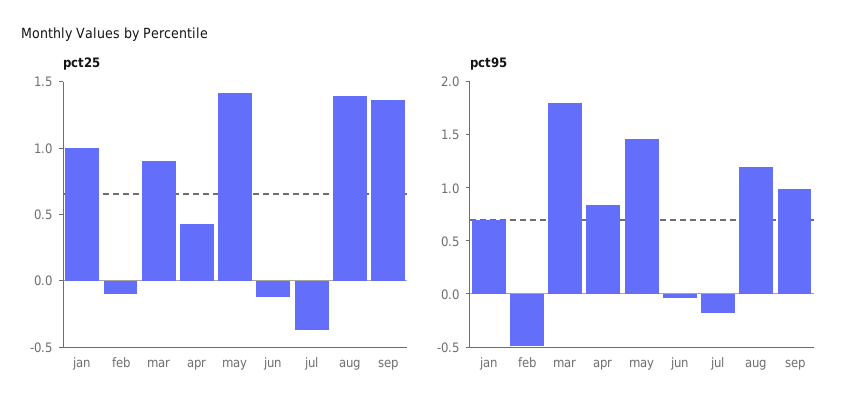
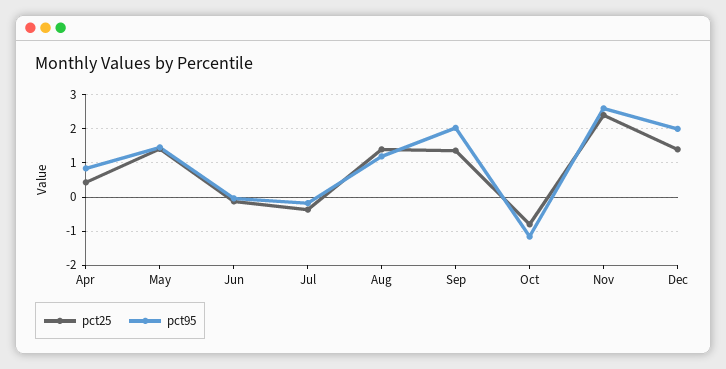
pct25, jan: 1 -> none
pct25, feb: -0.1 -> none
pct25, mar: 0.9 -> none
pct95, jan: 0.7 -> none
pct95, feb: -0.5 -> none
pct95, mar: 1.8 -> none
pct95, sep: 1 -> 2
pct25, Oct: none -> -0.8
pct95, Oct: none -> -1.2
pct25, Nov: none -> 2.4
pct95, Nov: none -> 2.6
pct25, Dec: none -> 1.4
pct95, Dec: none -> 2

